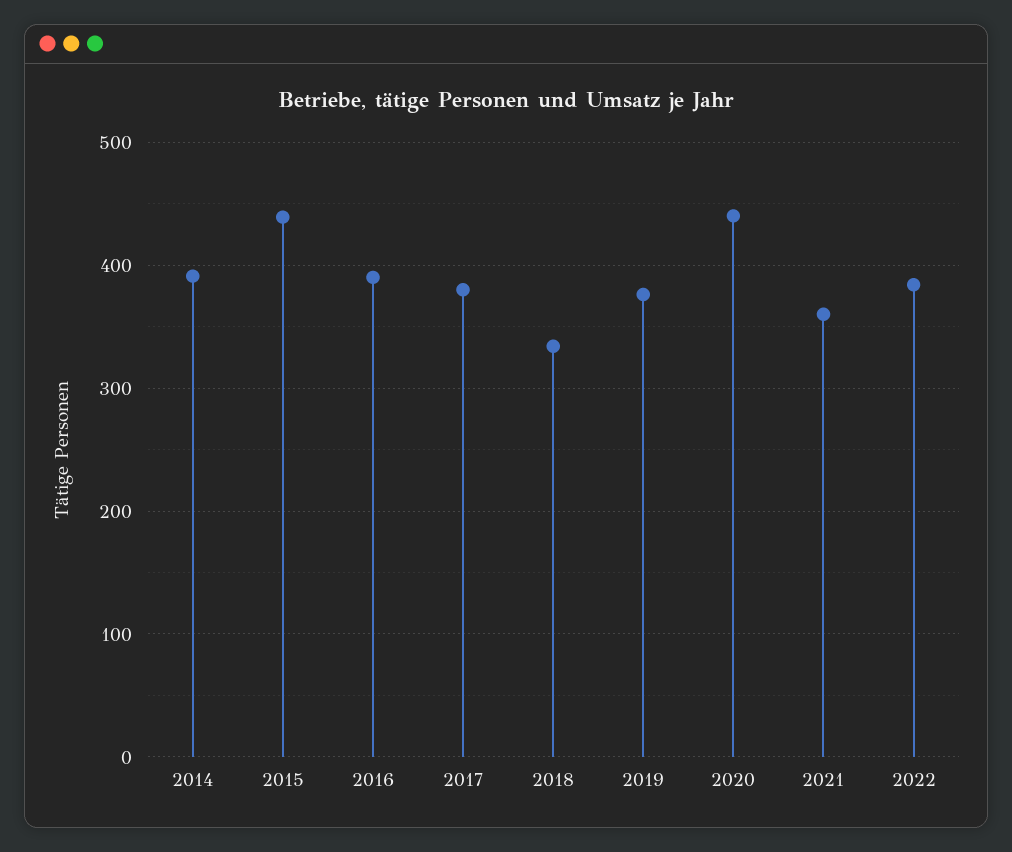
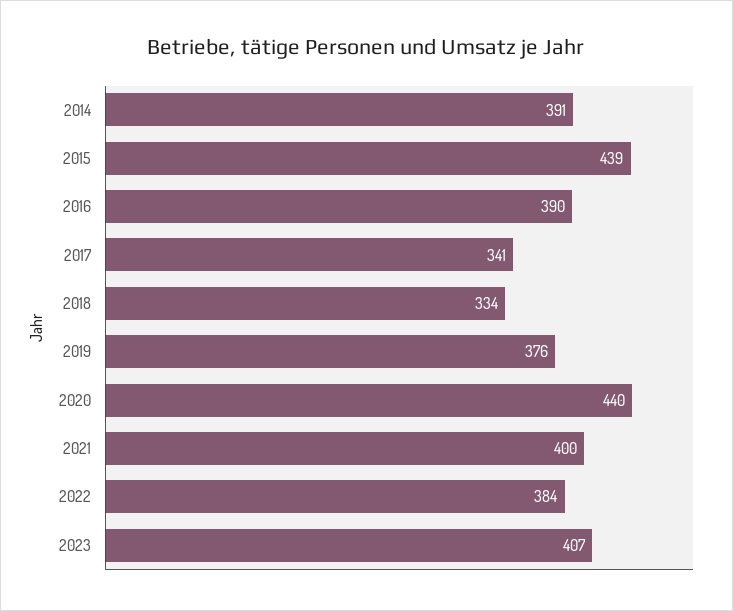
2017: 380 -> 341
2021: 360 -> 400
2023: none -> 407

